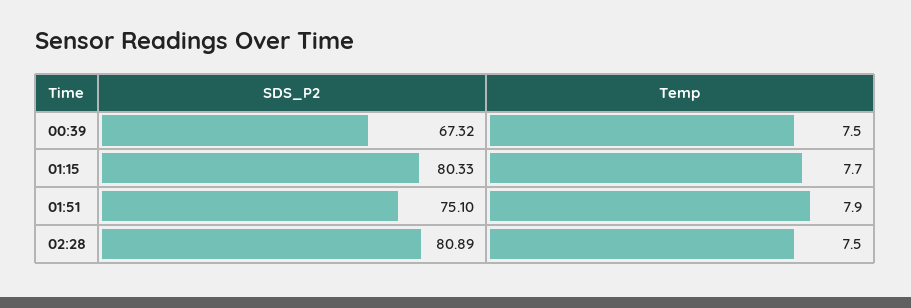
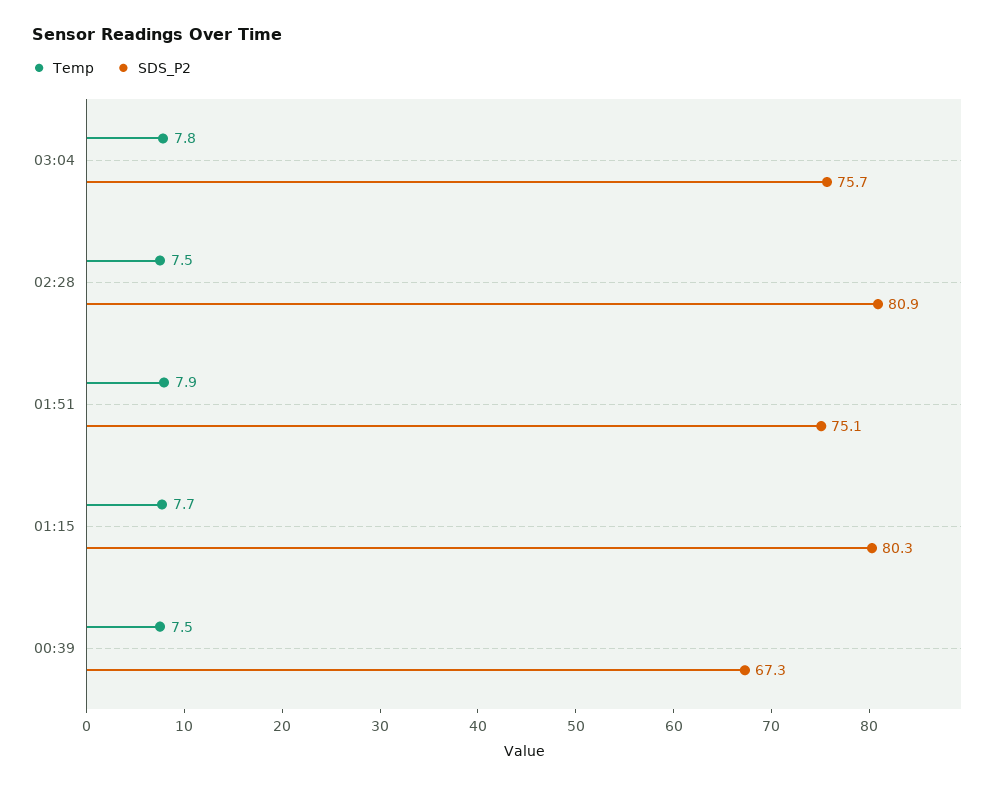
Temp, 03:04: none -> 7.8
SDS_P2, 03:04: none -> 75.7

